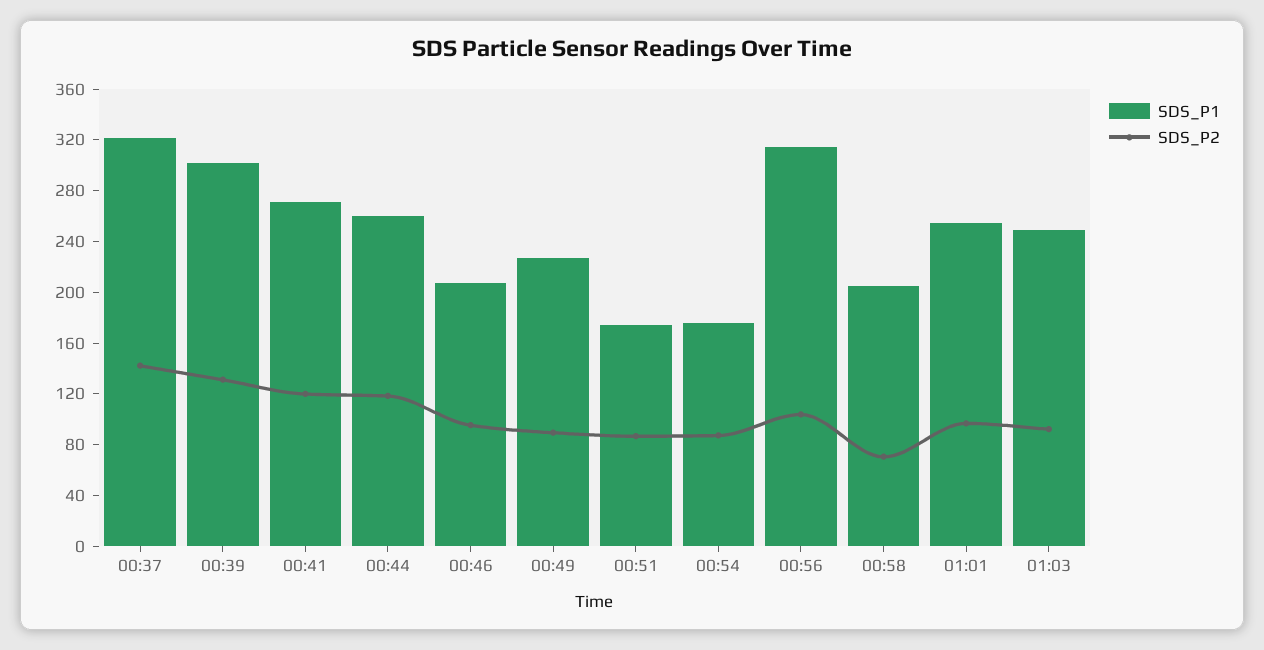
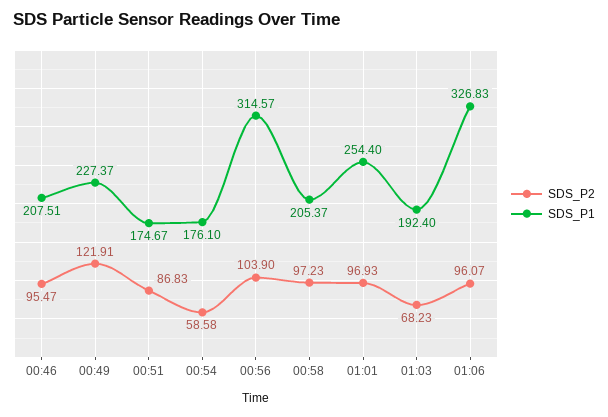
SDS_P1, 00:37: 320 -> none
SDS_P2, 00:37: 140 -> none
SDS_P1, 00:39: 300 -> none
SDS_P2, 00:39: 130 -> none
SDS_P1, 00:41: 270 -> none
SDS_P2, 00:41: 120 -> none
SDS_P1, 00:44: 260 -> none
SDS_P2, 00:44: 120 -> none
SDS_P2, 00:49: 90 -> 121.91
SDS_P2, 00:54: 90 -> 58.58
SDS_P2, 00:58: 70 -> 97.23
SDS_P1, 01:03: 250 -> 192.4
SDS_P2, 01:03: 90 -> 68.23
SDS_P2, 01:06: none -> 96.07
SDS_P1, 01:06: none -> 326.83

